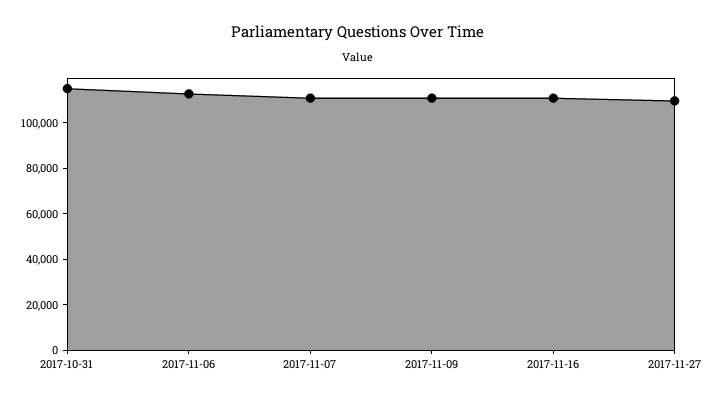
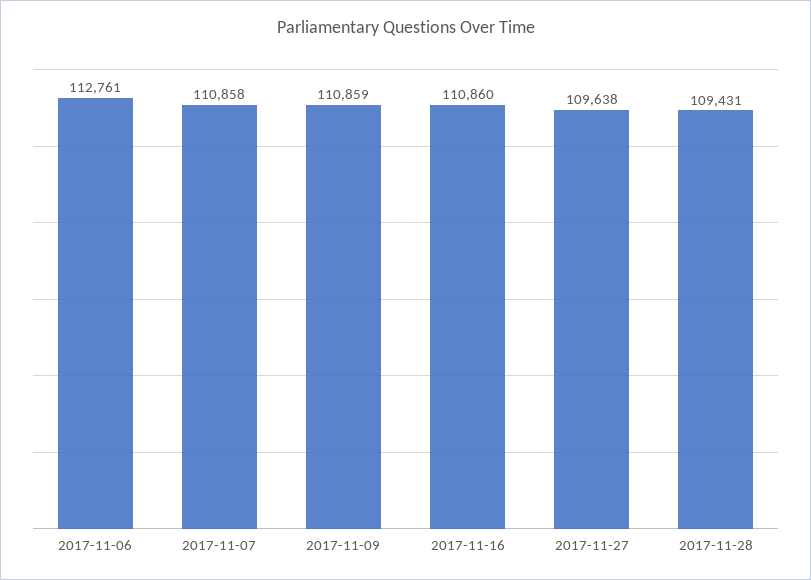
2017-10-31: 115000 -> none
2017-11-28: none -> 109431

